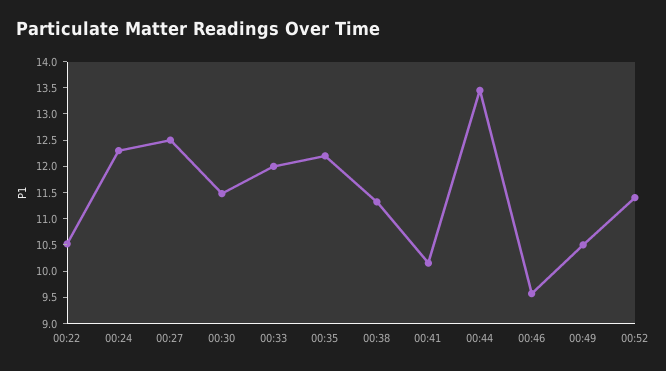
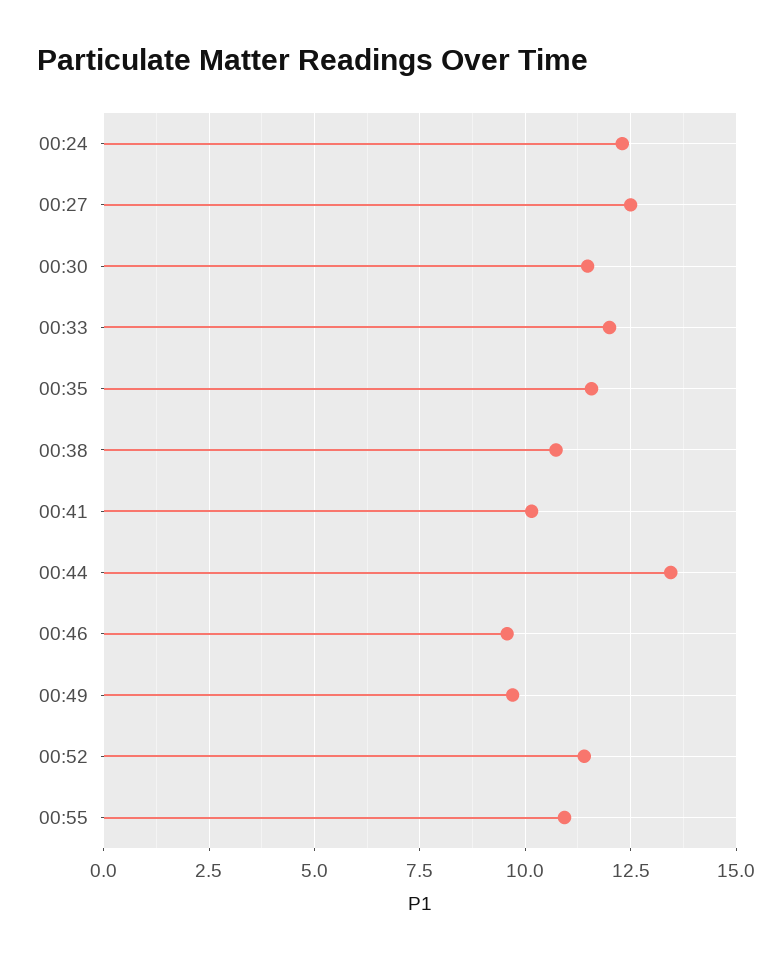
00:22: 10.5 -> none
00:35: 12.25 -> 11.5
00:38: 11.25 -> 10.75
00:49: 10.5 -> 9.75
00:55: none -> 11

